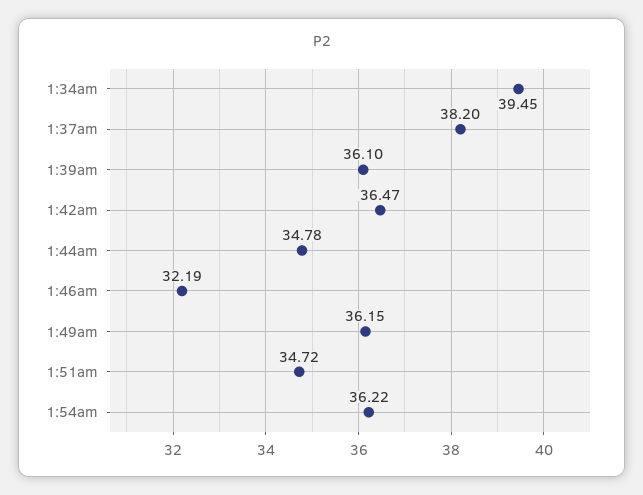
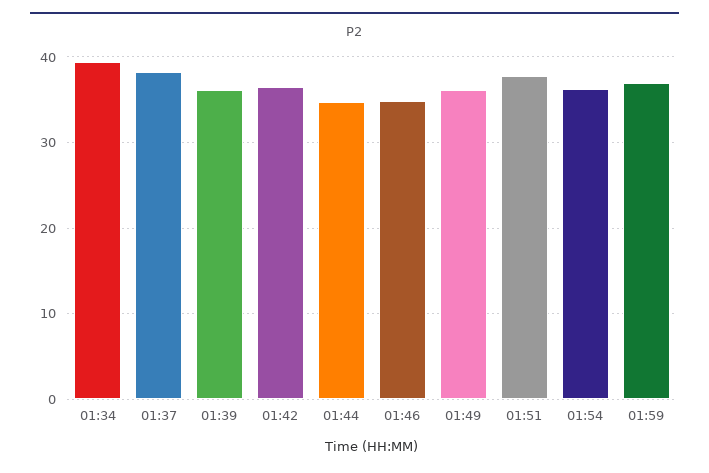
1:46am: 32.19 -> 35
1:51am: 34.72 -> 38
01:59: none -> 37

